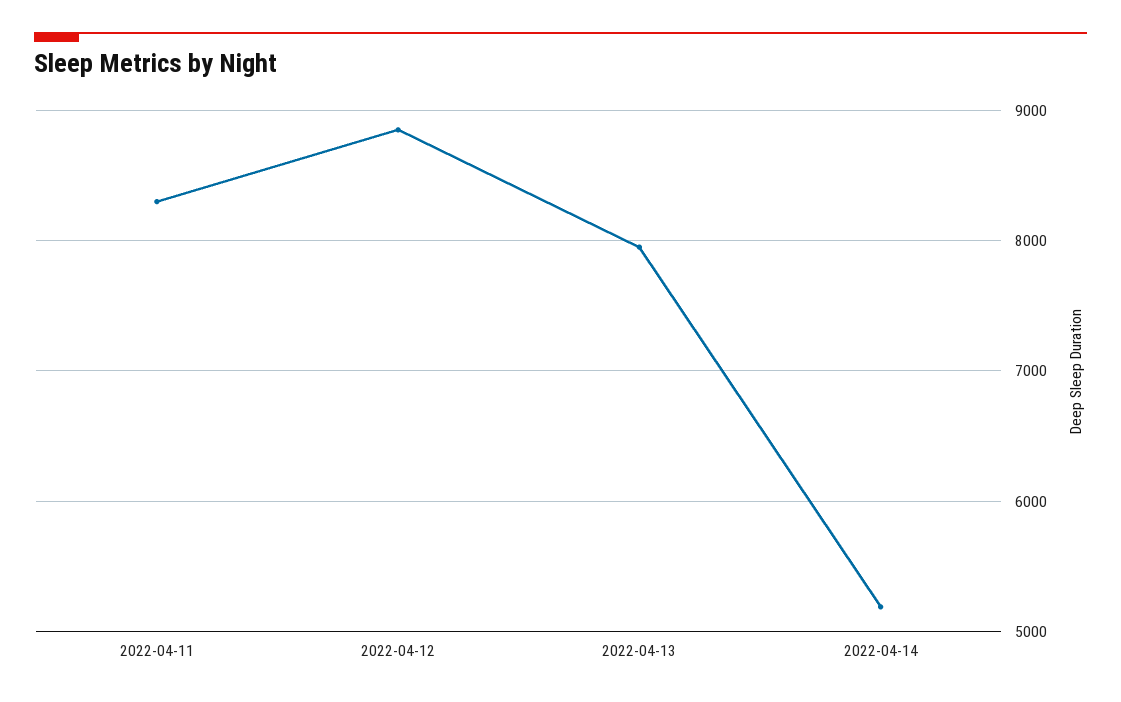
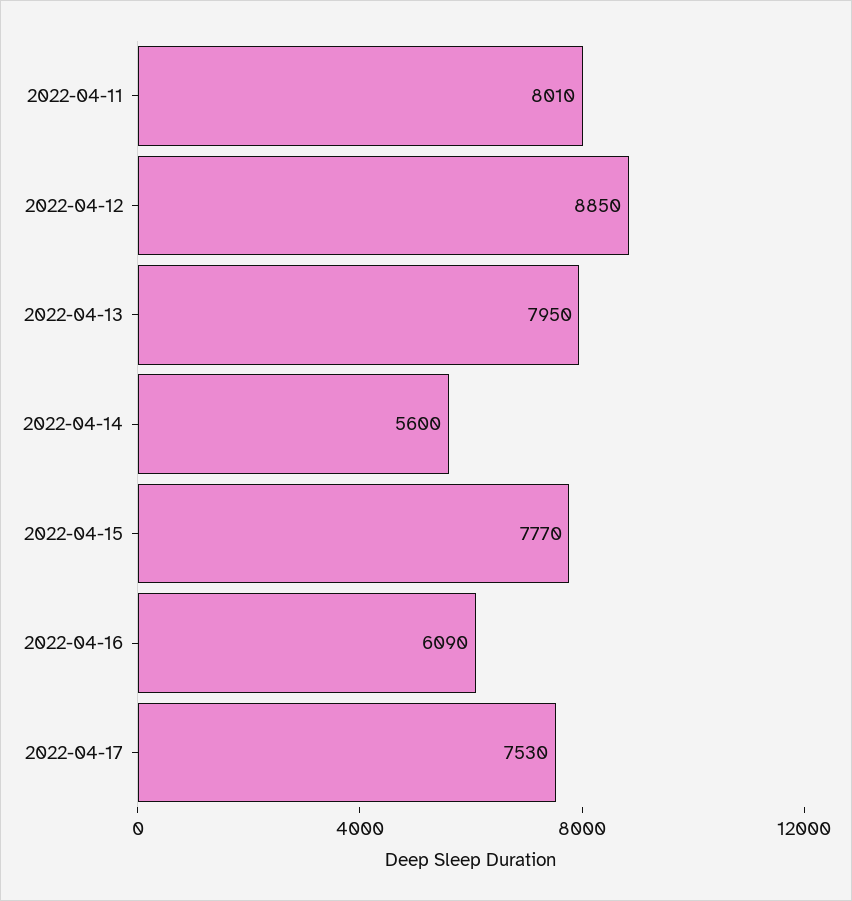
2022-04-11: 8300 -> 8010
2022-04-14: 5200 -> 5600
2022-04-15: none -> 7770
2022-04-16: none -> 6090
2022-04-17: none -> 7530

